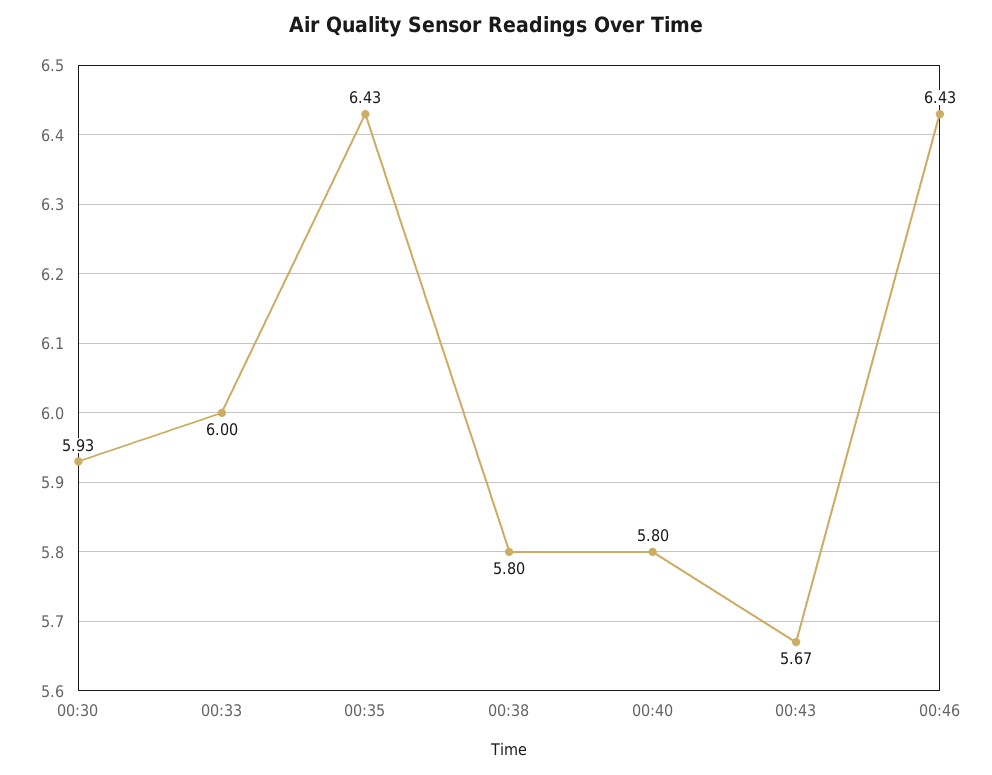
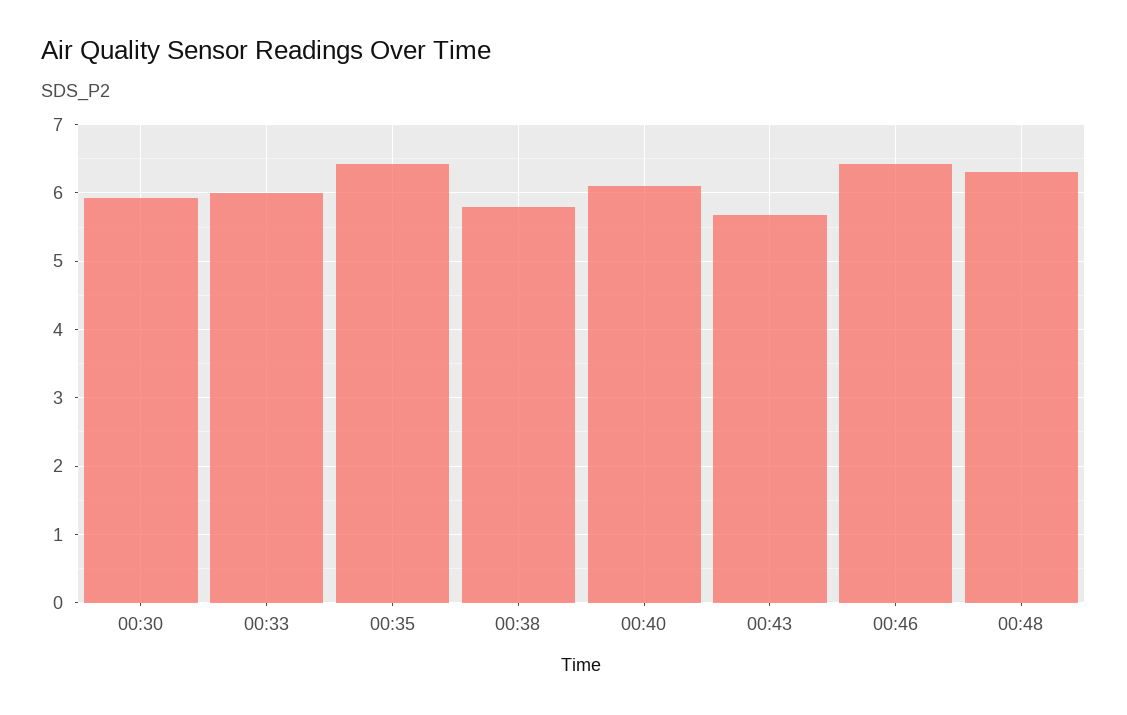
00:40: 5.8 -> 6.1
00:48: none -> 6.3

